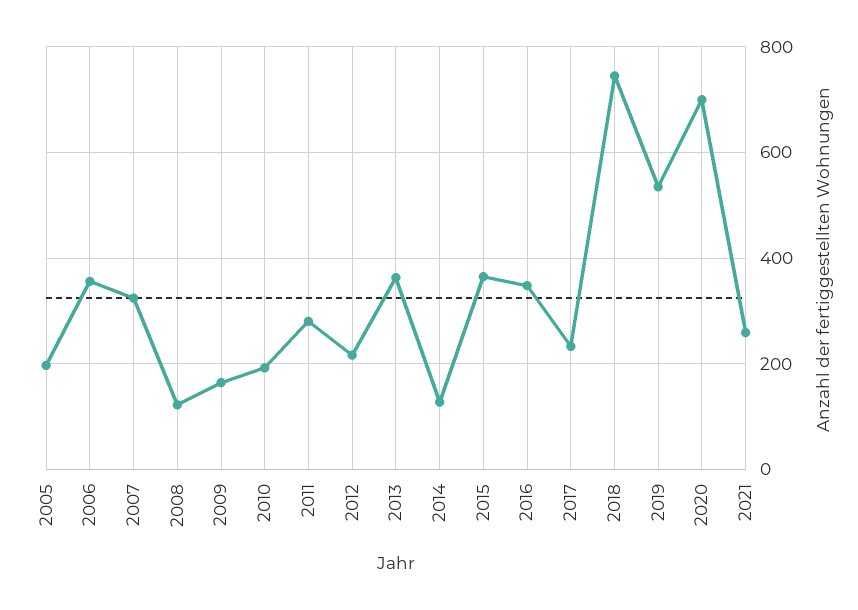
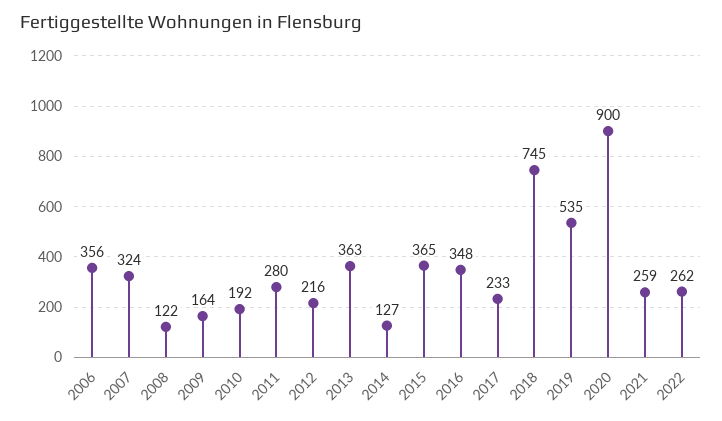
2005: 200 -> none
2020: 700 -> 900
2022: none -> 262

